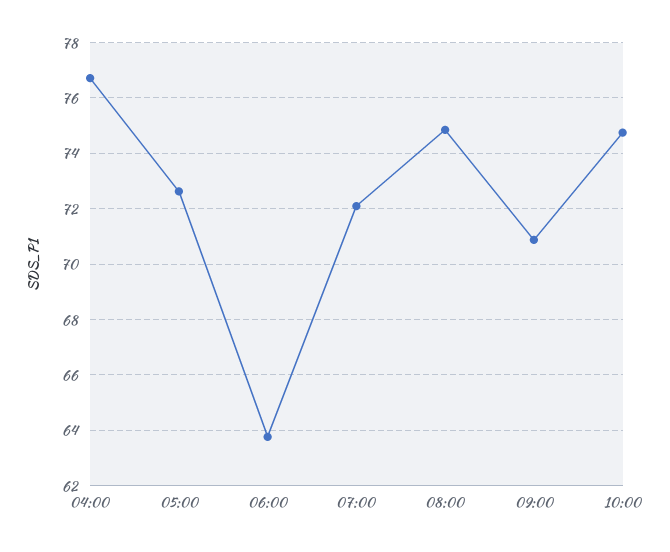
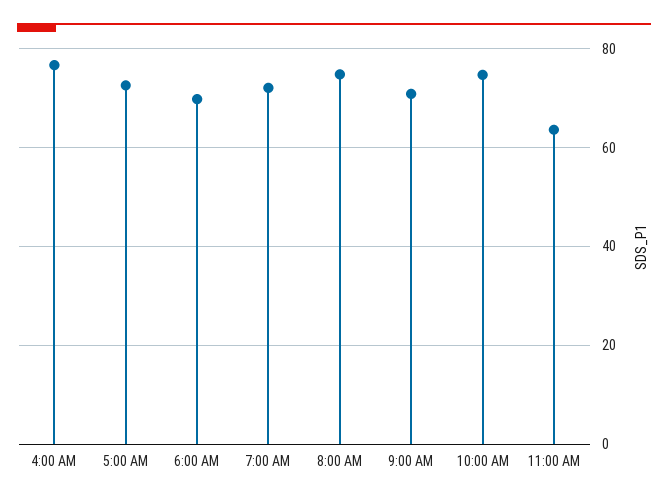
06:00: 63.75 -> 70
11:00 AM: none -> 64

